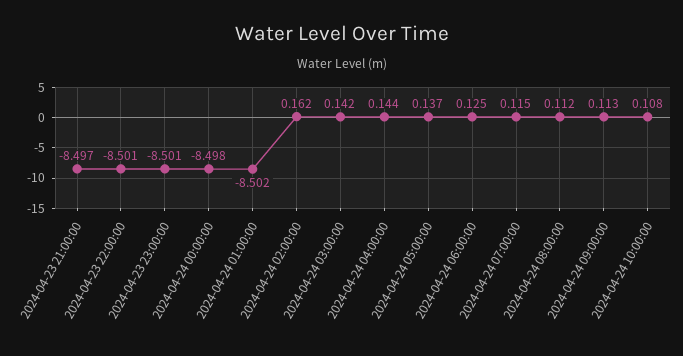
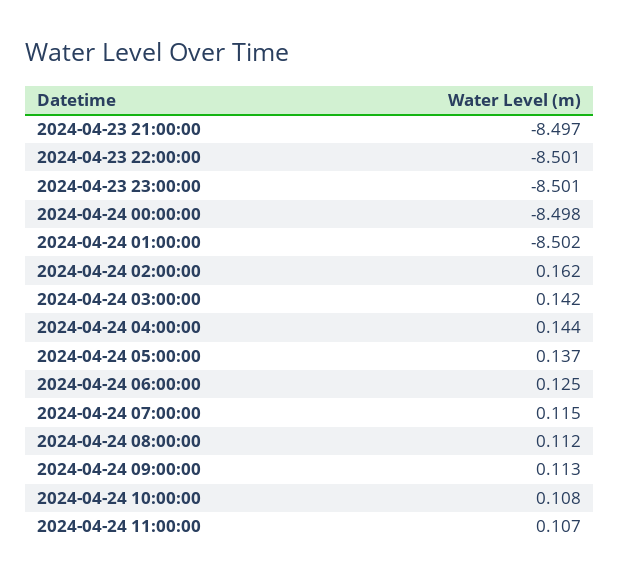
2024-04-24 11:00:00: none -> 0.107

